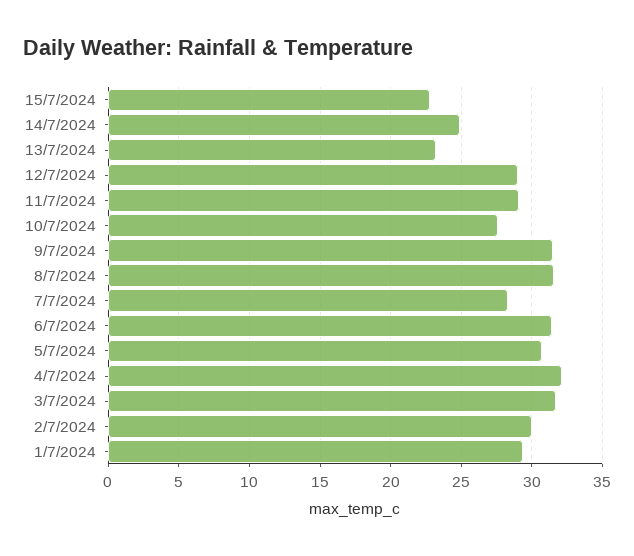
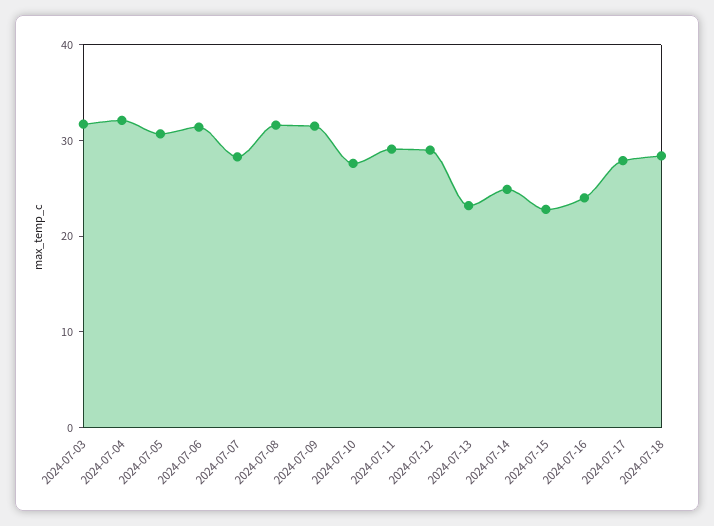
2/7/2024: 30 -> none
1/7/2024: 29.5 -> none
2024-07-16: none -> 24
2024-07-17: none -> 28
2024-07-18: none -> 28

